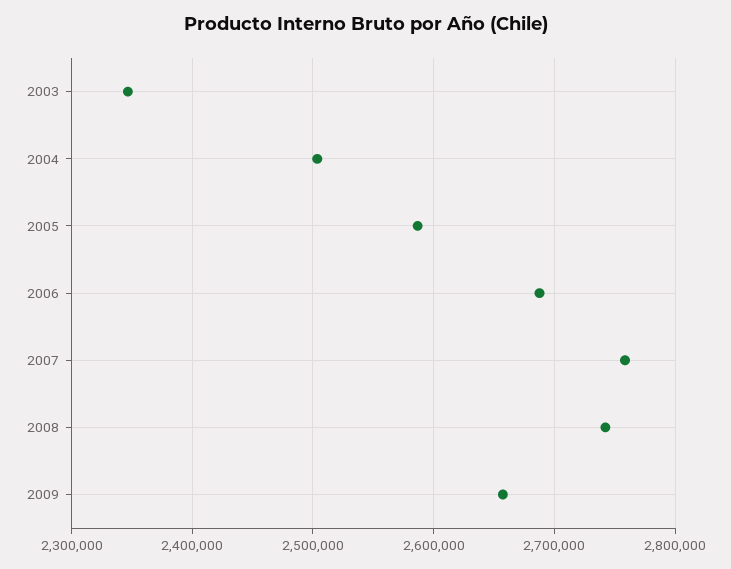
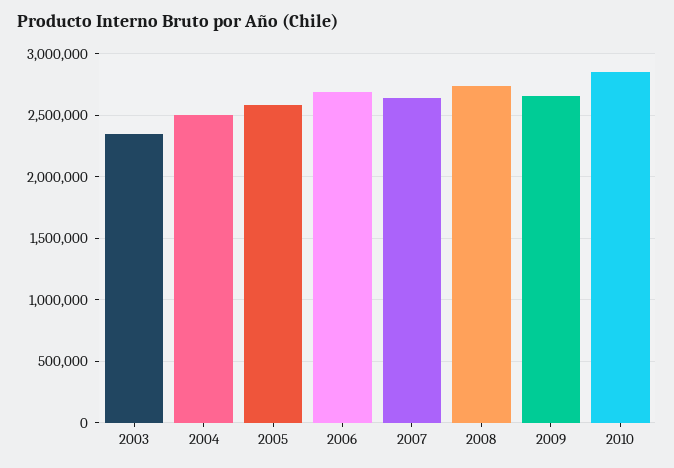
2007: 2760000 -> 2650000
2010: none -> 2850000

